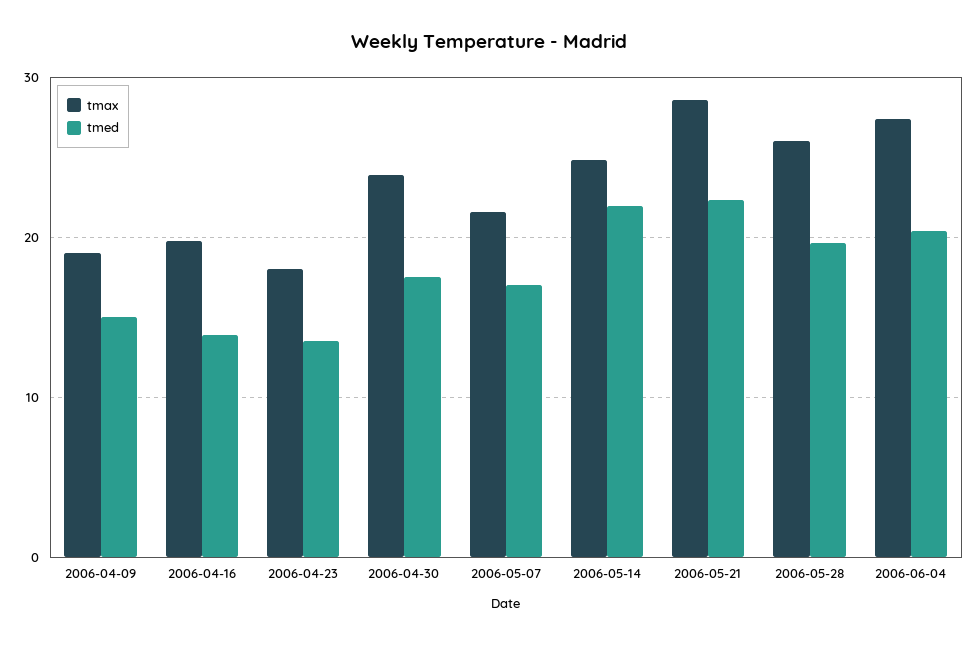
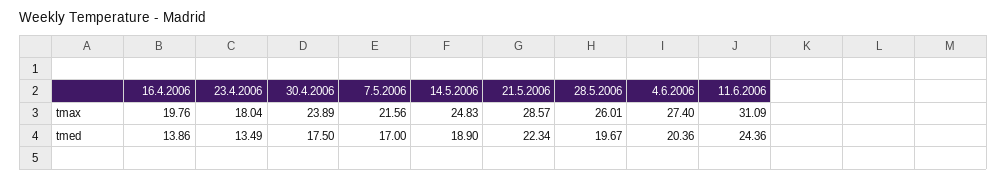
tmax, 2006-04-09: 19 -> none
tmed, 2006-04-09: 15 -> none
tmed, 2006-05-14: 22 -> 18.9
tmax, 11.6.2006: none -> 31.09
tmed, 11.6.2006: none -> 24.36

